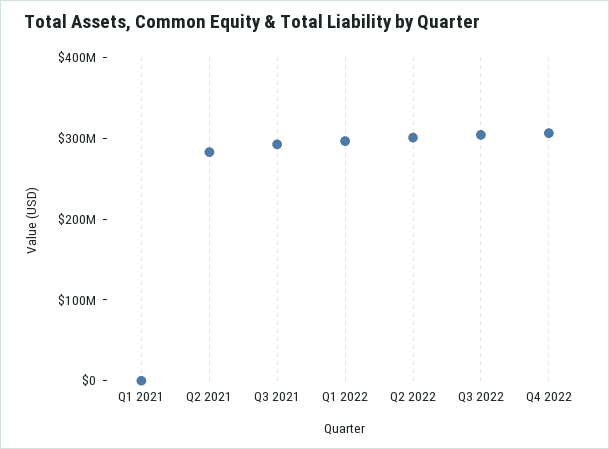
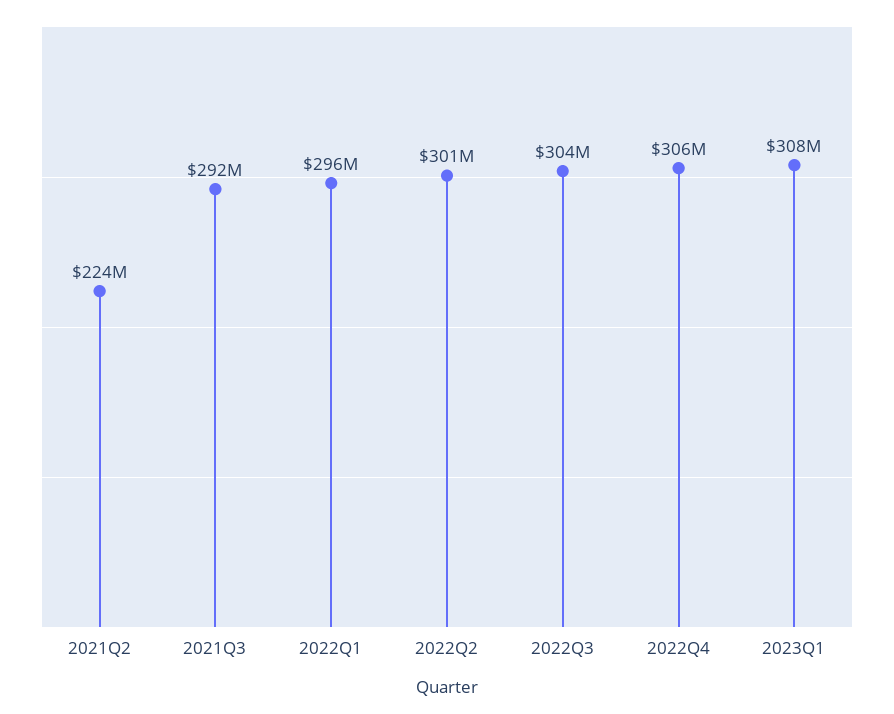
Q1 2021: 0 -> none
Q2 2021: 280000000 -> 224000000
2023Q1: none -> 308000000

